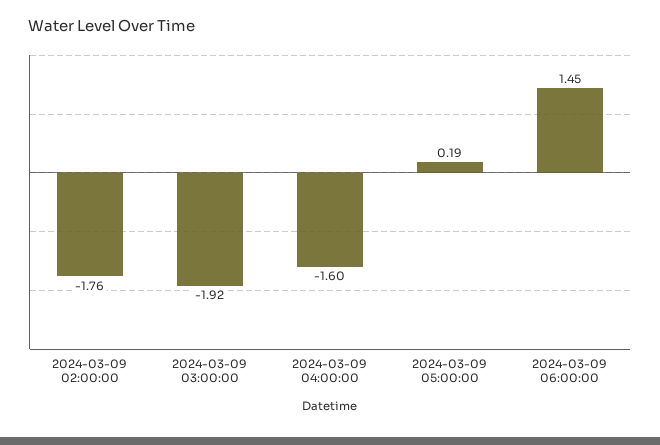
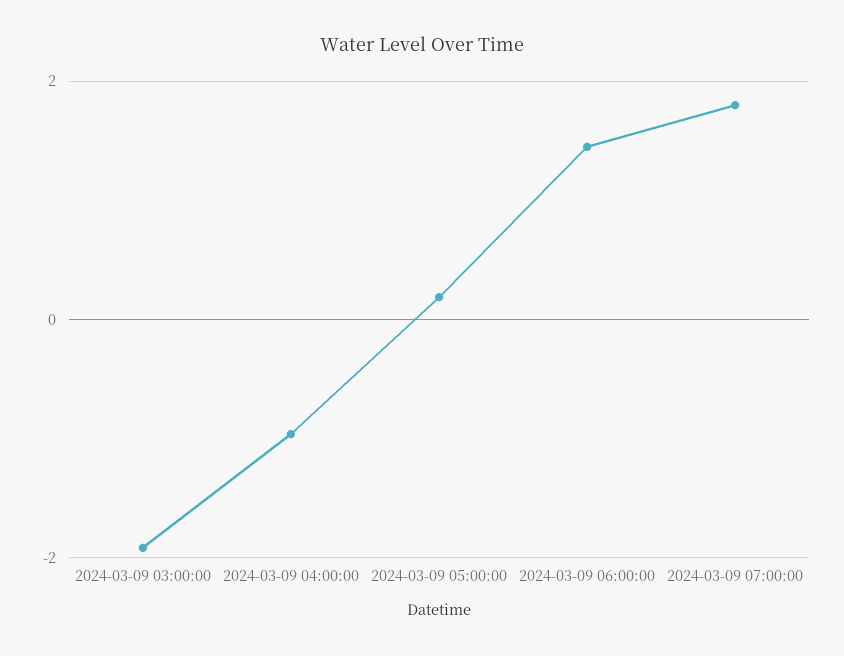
2024-03-09 02:00:00: -1.76 -> none
2024-03-09 04:00:00: -1.6 -> -1
2024-03-09 07:00:00: none -> 1.8

